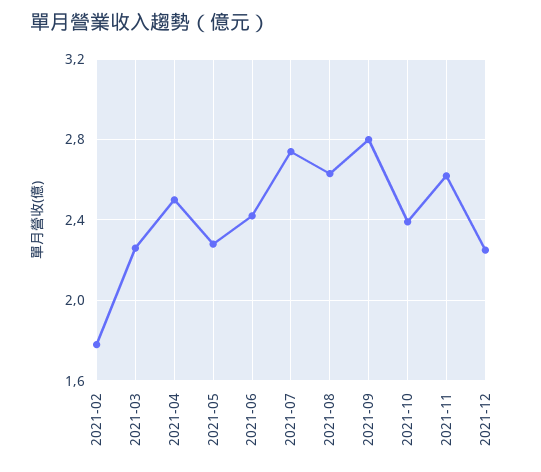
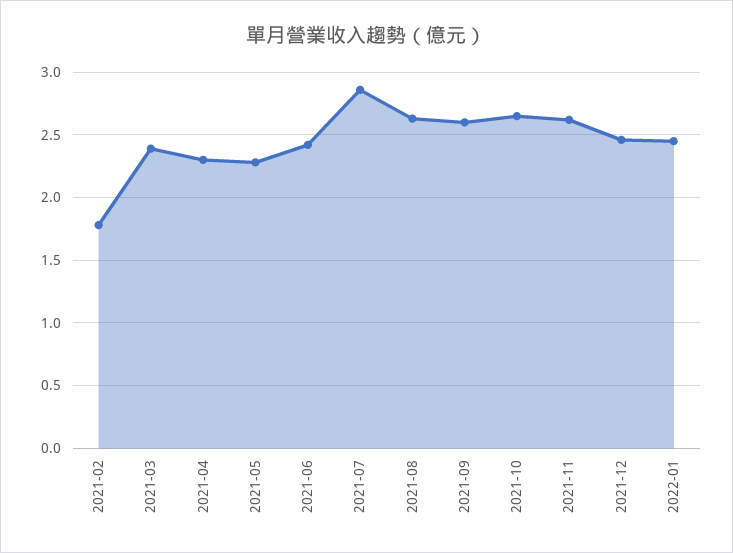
2021-03: 2.25 -> 2.4
2021-04: 2.5 -> 2.3
2021-07: 2.75 -> 2.85
2021-09: 2.8 -> 2.6
2021-10: 2.4 -> 2.65
2021-12: 2.25 -> 2.45
2022-01: none -> 2.45

